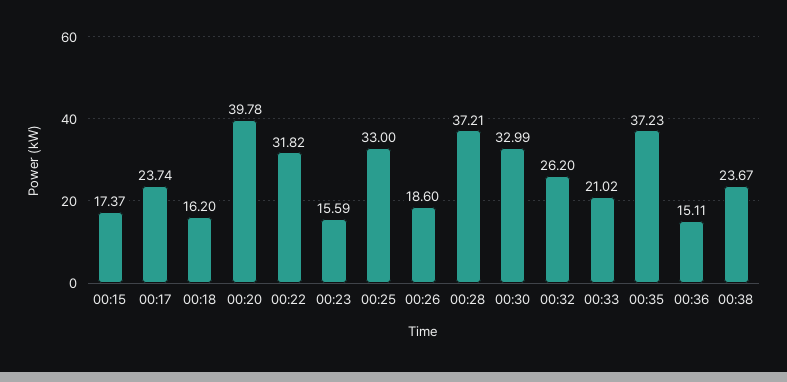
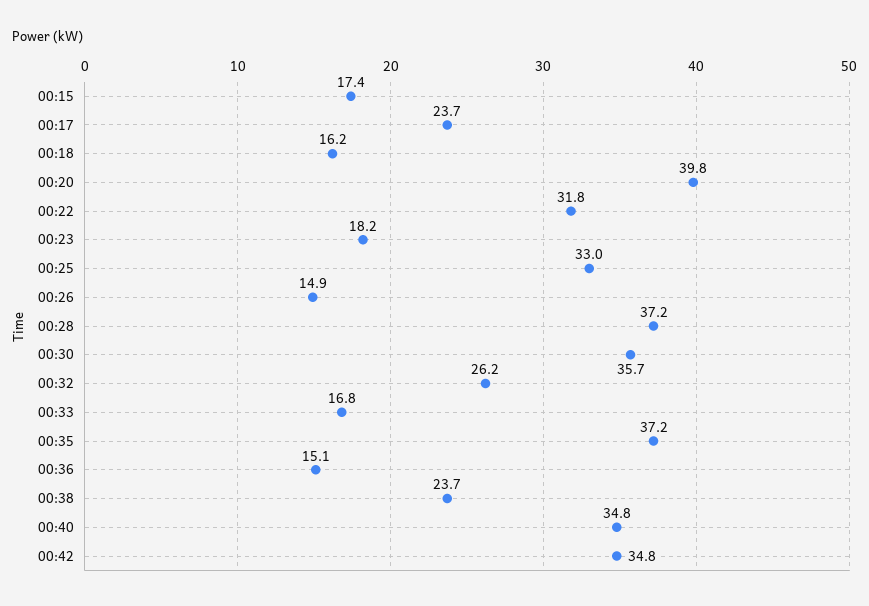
00:23: 15.59 -> 18.2
00:26: 18.6 -> 14.9
00:30: 32.99 -> 35.7
00:33: 21.02 -> 16.8
00:40: none -> 34.8
00:42: none -> 34.8

